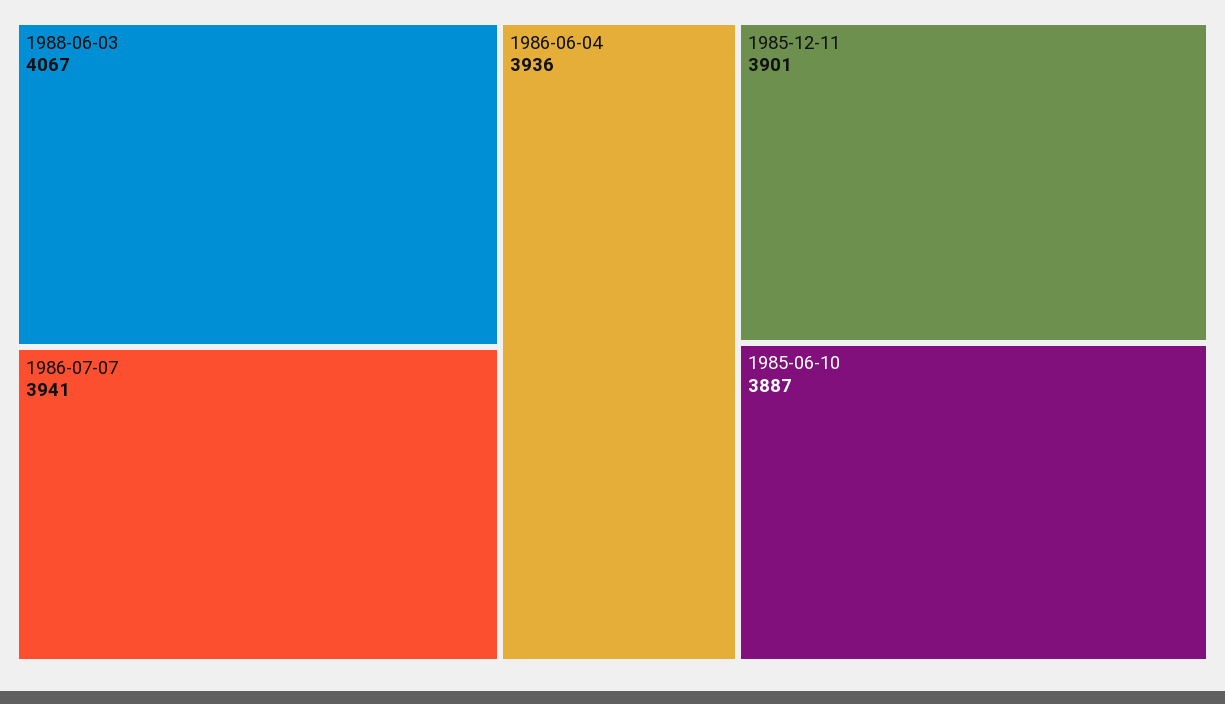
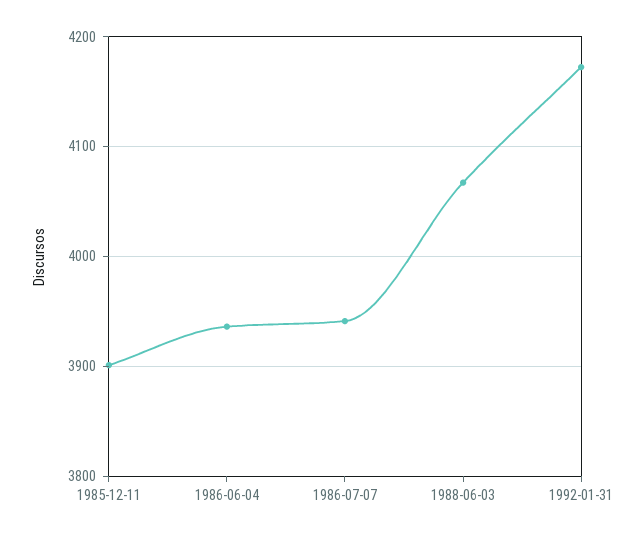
1985-06-10: 3887 -> none
1992-01-31: none -> 4170

